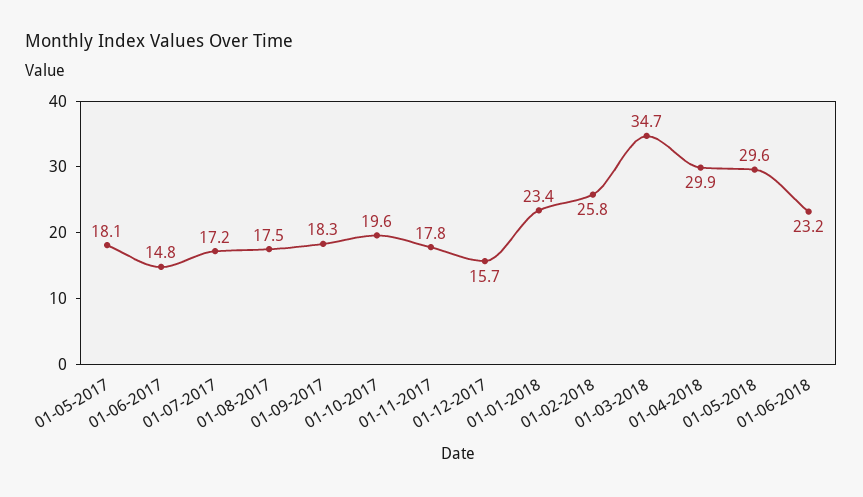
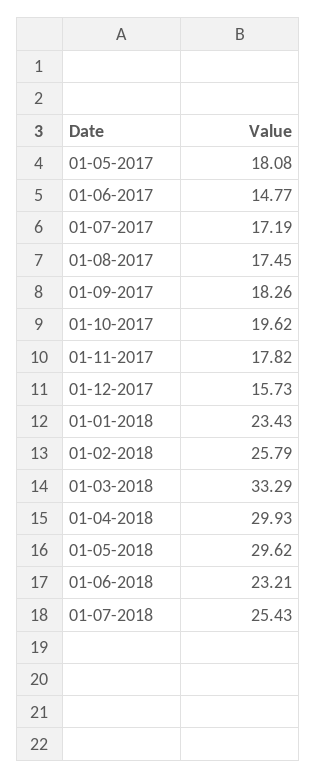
01-03-2018: 34.7 -> 33.29
01-07-2018: none -> 25.43

